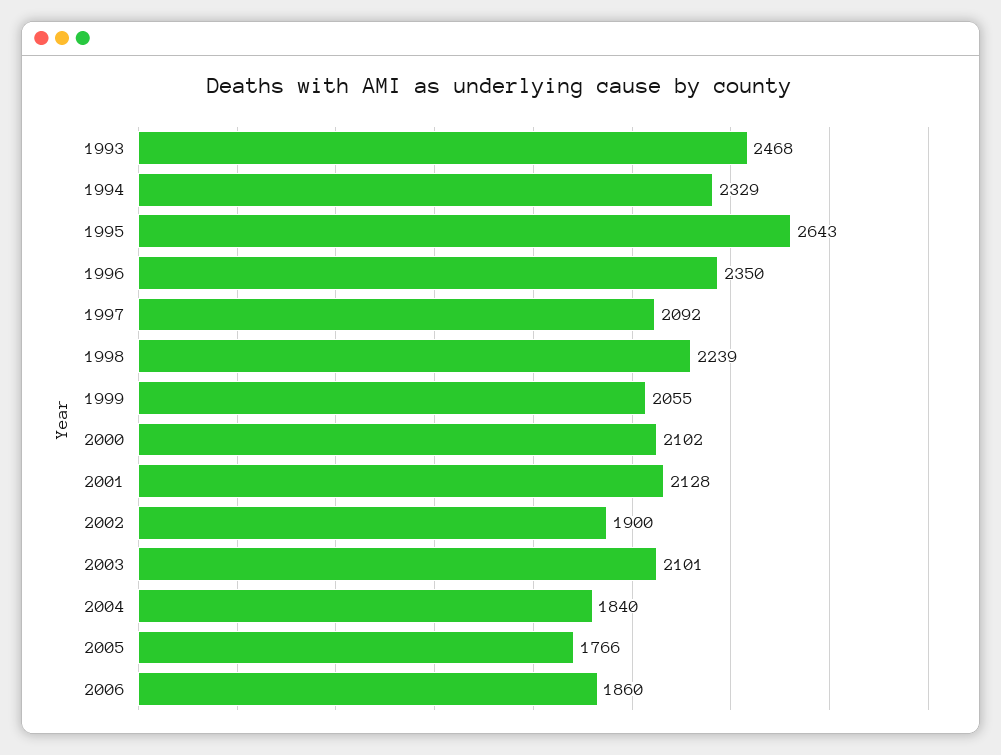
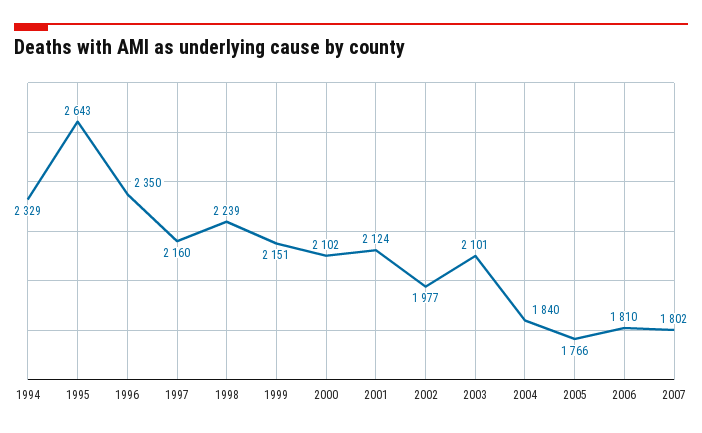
1993: 2468 -> none
1997: 2092 -> 2160
1999: 2055 -> 2151
2001: 2128 -> 2124
2002: 1900 -> 1977
2006: 1860 -> 1810
2007: none -> 1802

